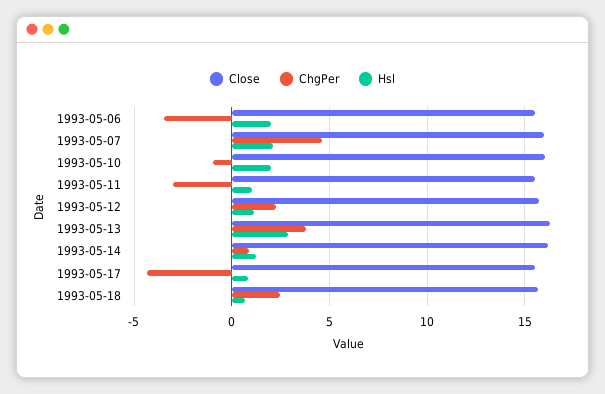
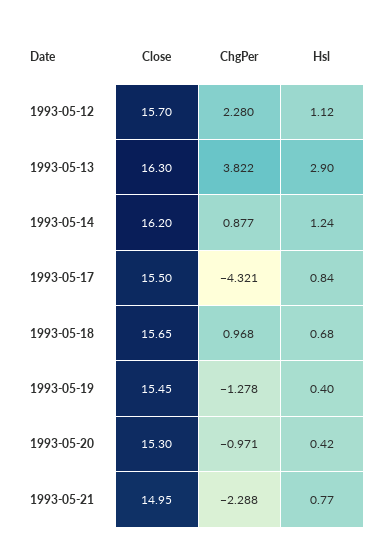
Close, 1993-05-06: 15.5 -> none
ChgPer, 1993-05-06: -3.5 -> none
Hsl, 1993-05-06: 2 -> none
Close, 1993-05-07: 16 -> none
ChgPer, 1993-05-07: 4.5 -> none
Hsl, 1993-05-07: 2 -> none
Close, 1993-05-10: 16 -> none
ChgPer, 1993-05-10: -1 -> none
Hsl, 1993-05-10: 2 -> none
Close, 1993-05-11: 15.5 -> none
ChgPer, 1993-05-11: -3 -> none
Hsl, 1993-05-11: 1 -> none
ChgPer, 1993-05-18: 2.5 -> 0.968
Close, 1993-05-19: none -> 15.45
ChgPer, 1993-05-19: none -> -1.278
Hsl, 1993-05-19: none -> 0.4
Close, 1993-05-20: none -> 15.3
ChgPer, 1993-05-20: none -> -0.971
Hsl, 1993-05-20: none -> 0.42
Close, 1993-05-21: none -> 14.95
ChgPer, 1993-05-21: none -> -2.288
Hsl, 1993-05-21: none -> 0.77

